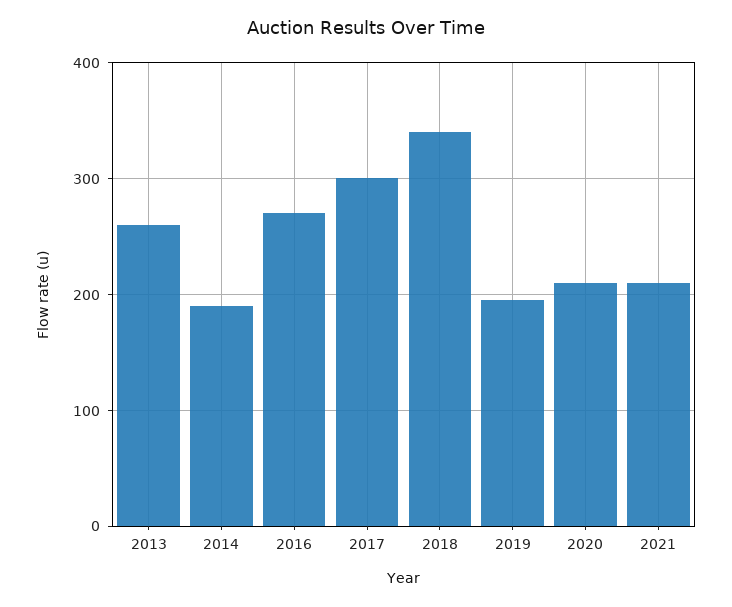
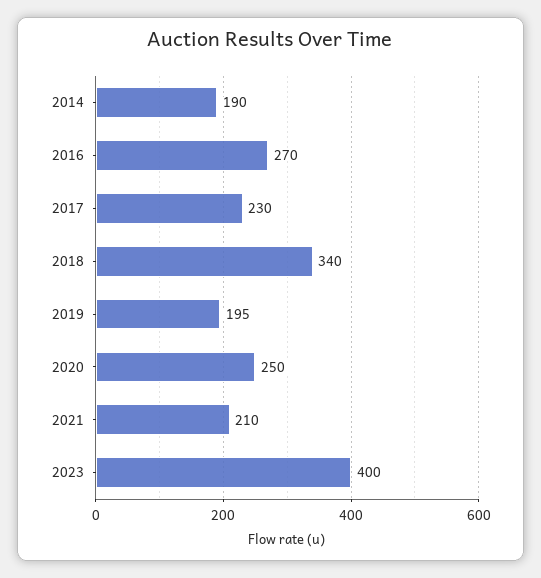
2013: 260 -> none
2017: 300 -> 230
2020: 210 -> 250
2023: none -> 400

